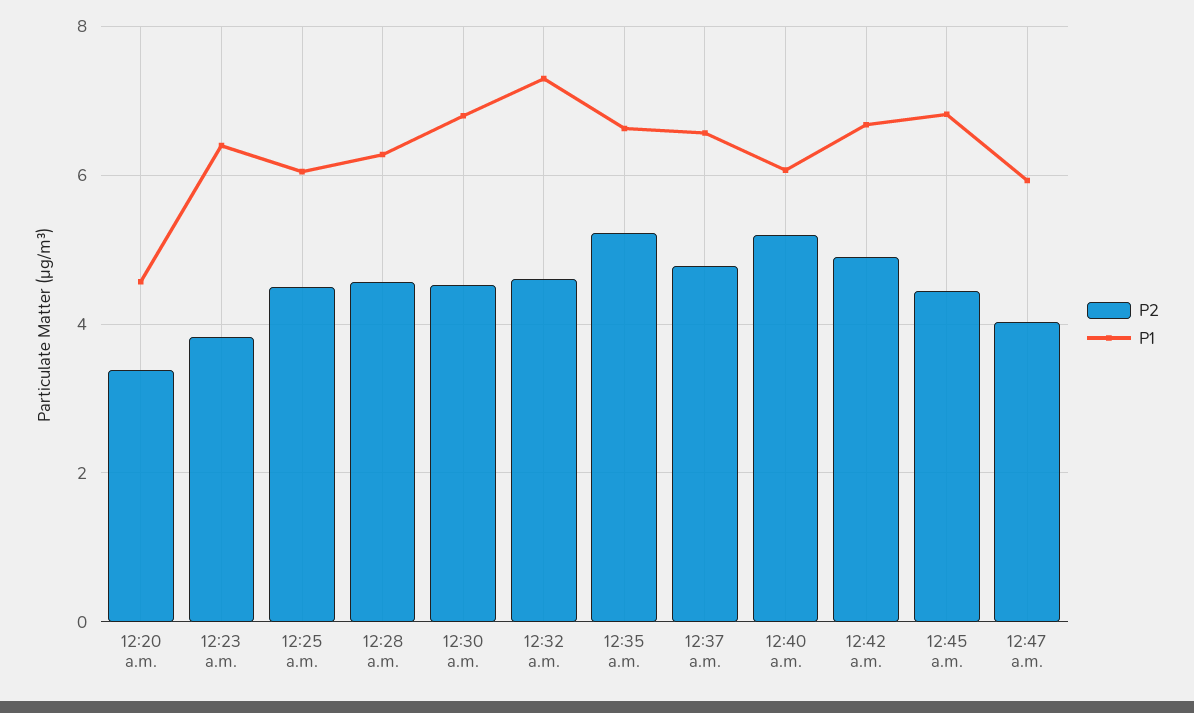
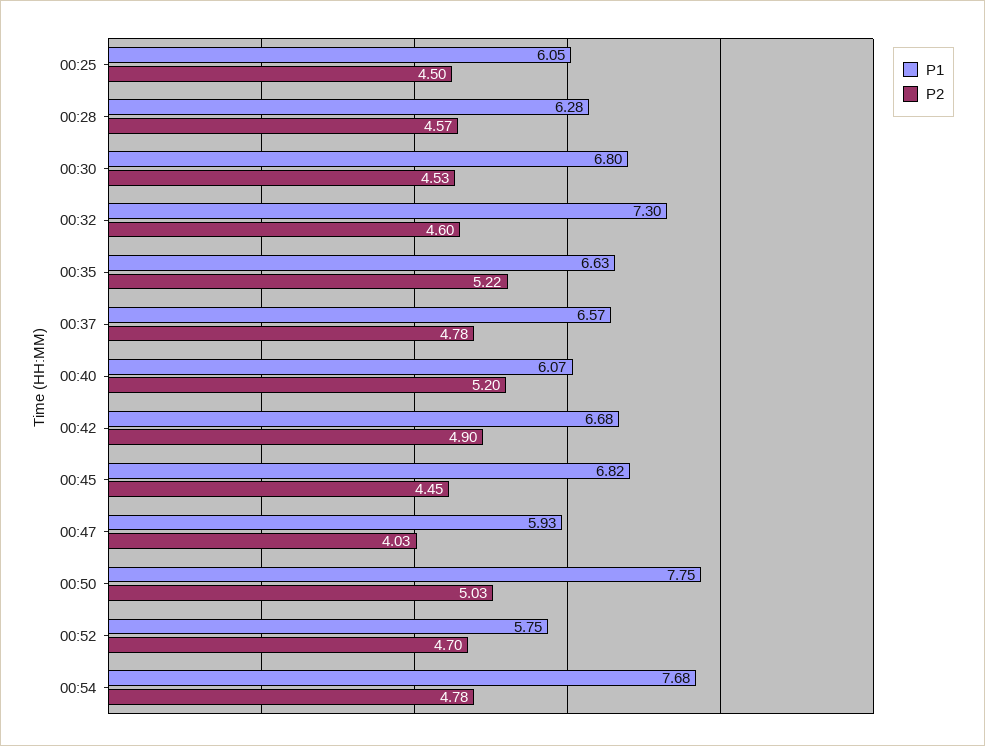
P2, 12:20 a.m.: 3.4 -> none
P1, 12:20 a.m.: 4.6 -> none
P2, 12:23 a.m.: 3.8 -> none
P1, 12:23 a.m.: 6.4 -> none
P1, 00:50: none -> 7.75
P2, 00:50: none -> 5.03
P1, 00:52: none -> 5.75
P2, 00:52: none -> 4.7
P1, 00:54: none -> 7.68
P2, 00:54: none -> 4.78

